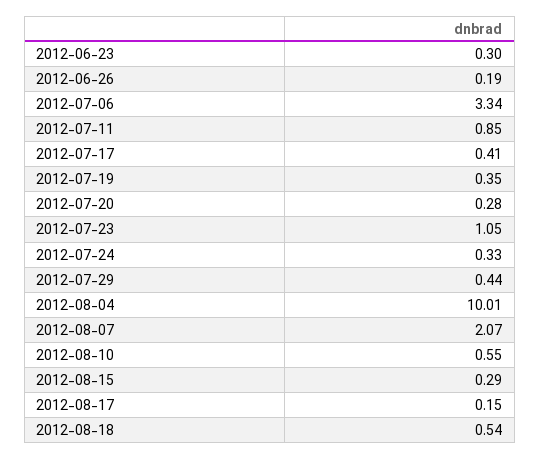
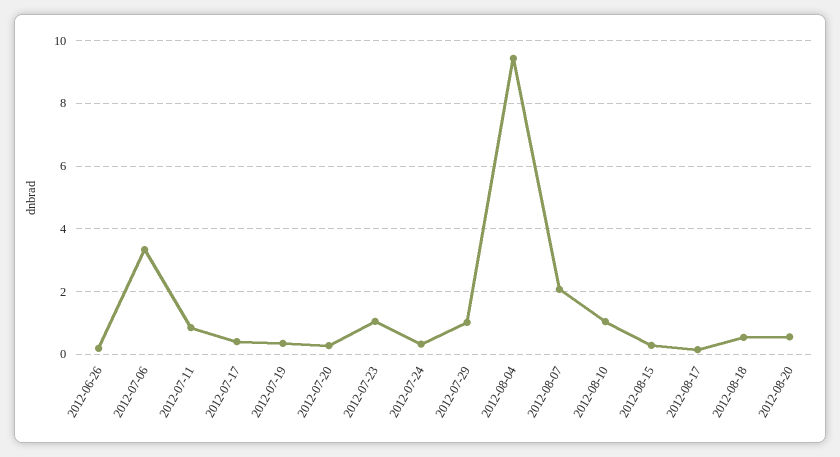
2012-06-23: 0.3 -> none
2012-07-29: 0.44 -> 1
2012-08-04: 10.01 -> 9.4
2012-08-10: 0.55 -> 1
2012-08-20: none -> 0.6

